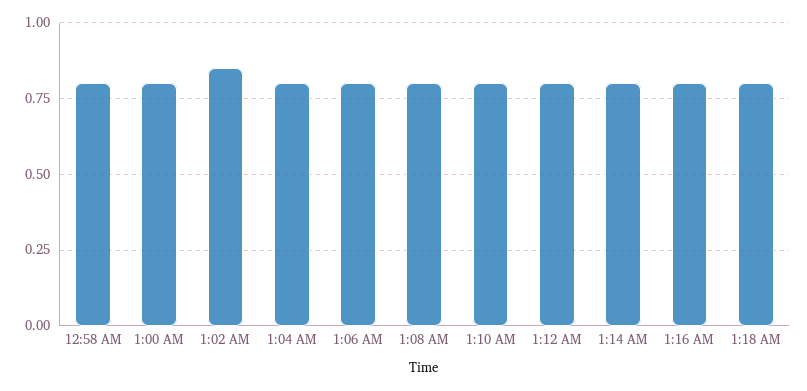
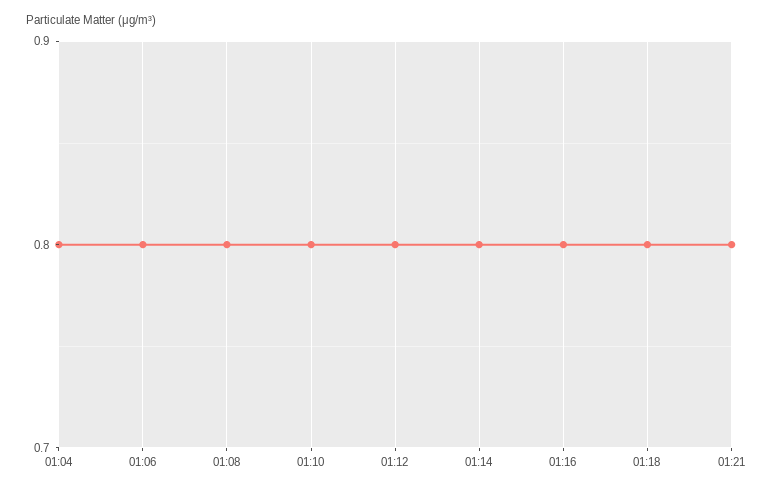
12:58 AM: 0.8 -> none
1:00 AM: 0.8 -> none
1:02 AM: 0.85 -> none
01:21: none -> 0.8

